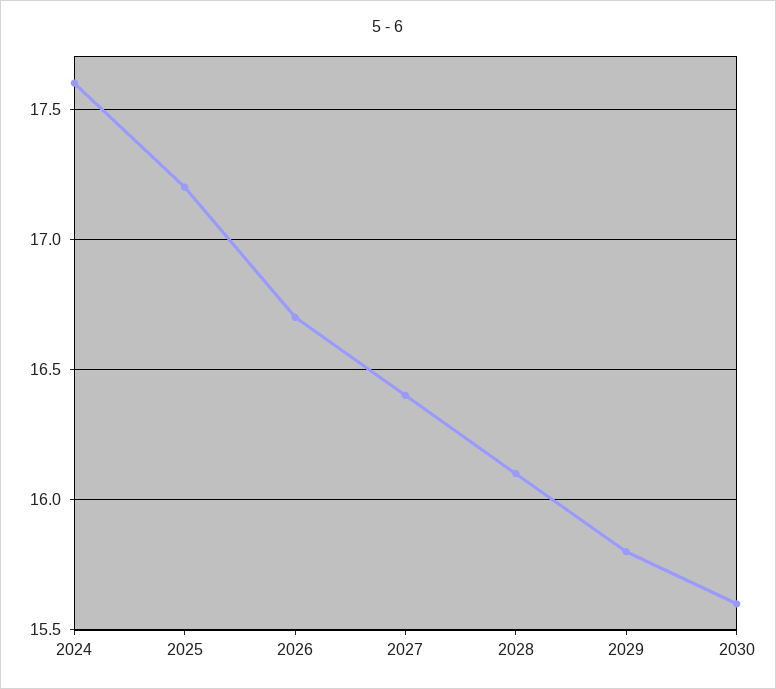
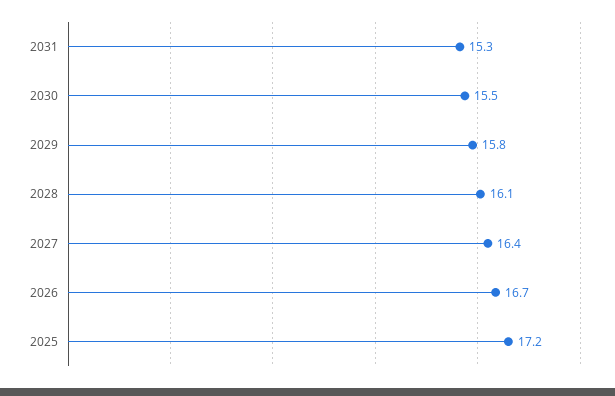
2024: 17.6 -> none
2030: 15.6 -> 15.5
2031: none -> 15.3

